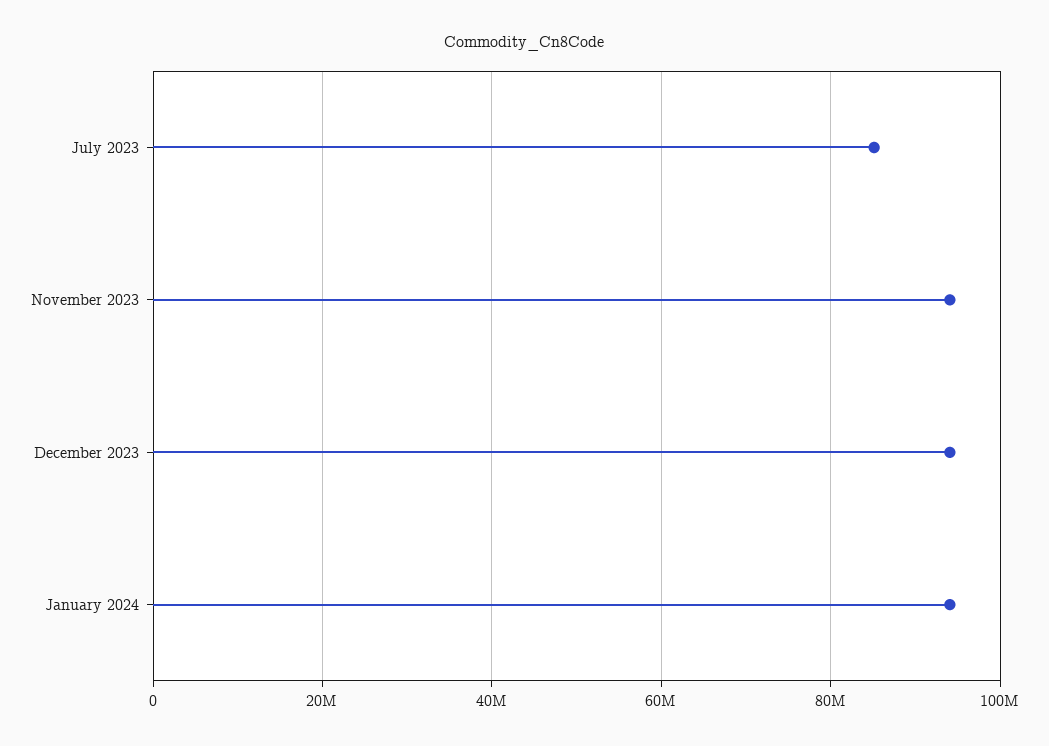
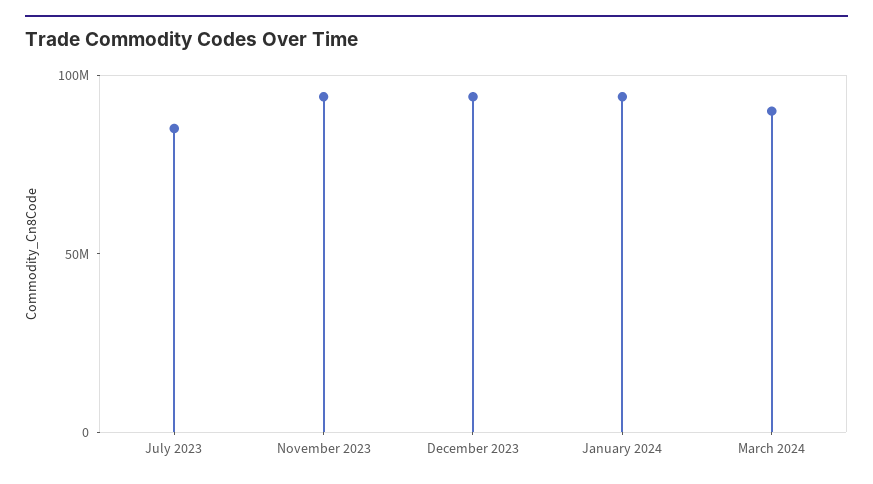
March 2024: none -> 90000000

